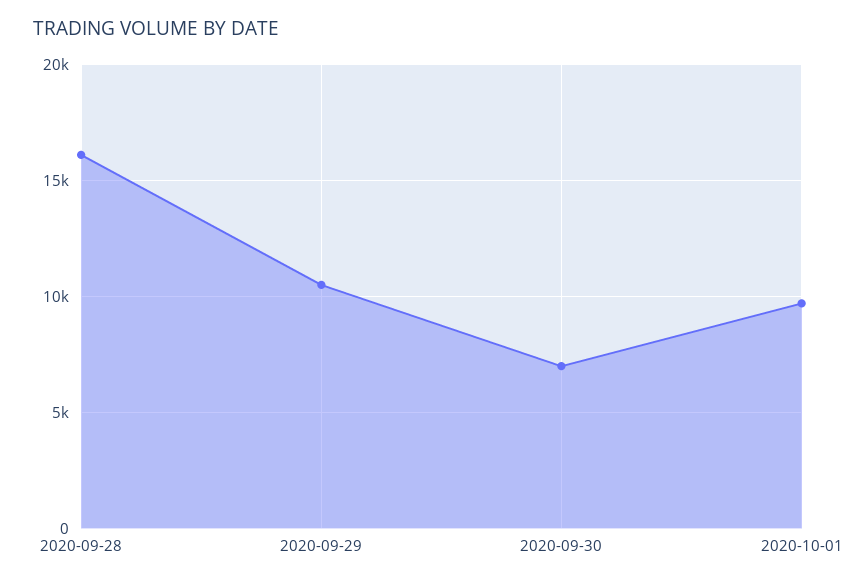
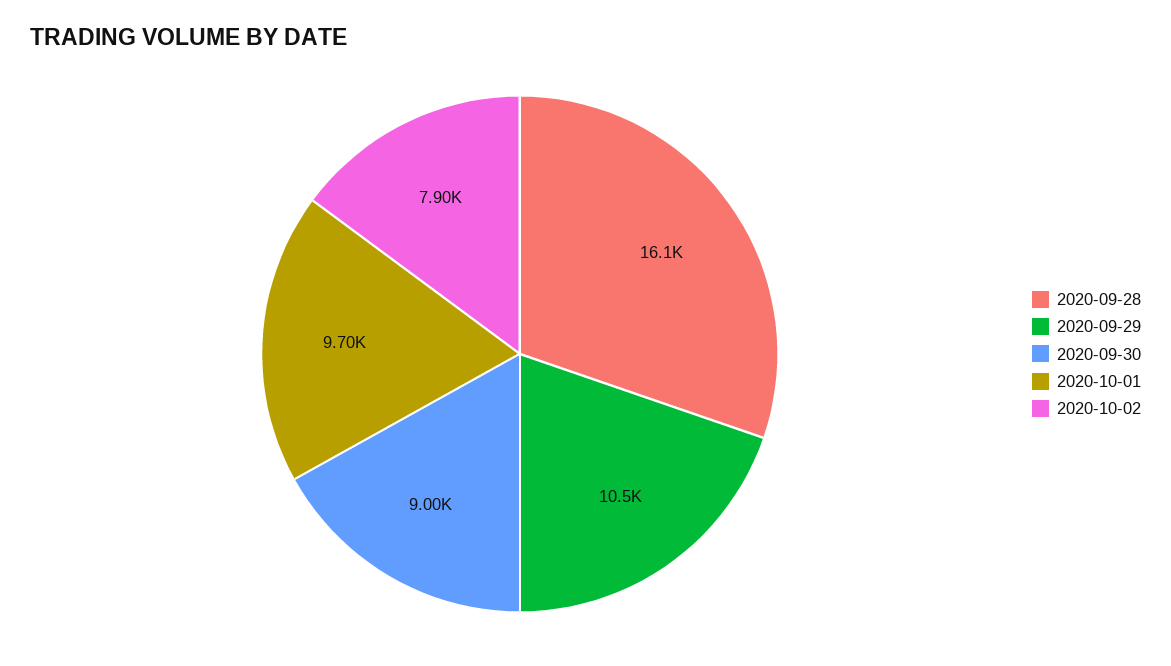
2020-09-30: 7000 -> 9000
2020-10-02: none -> 7900

